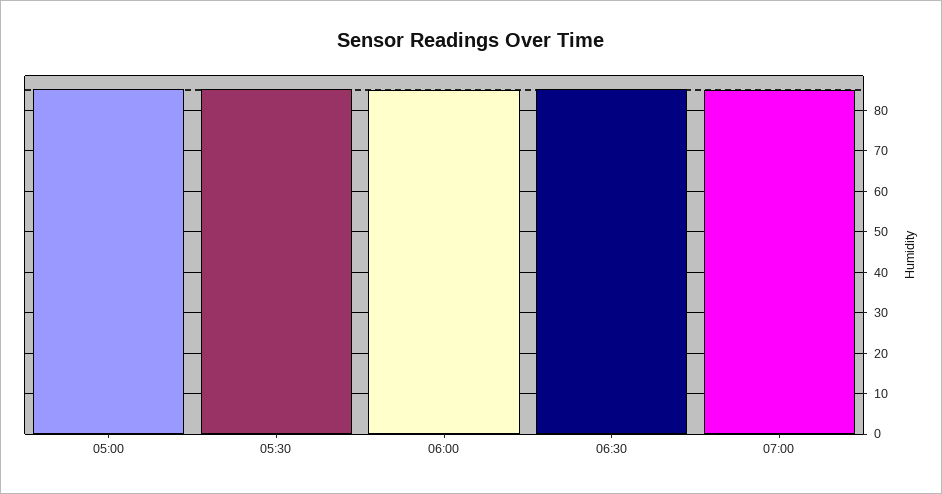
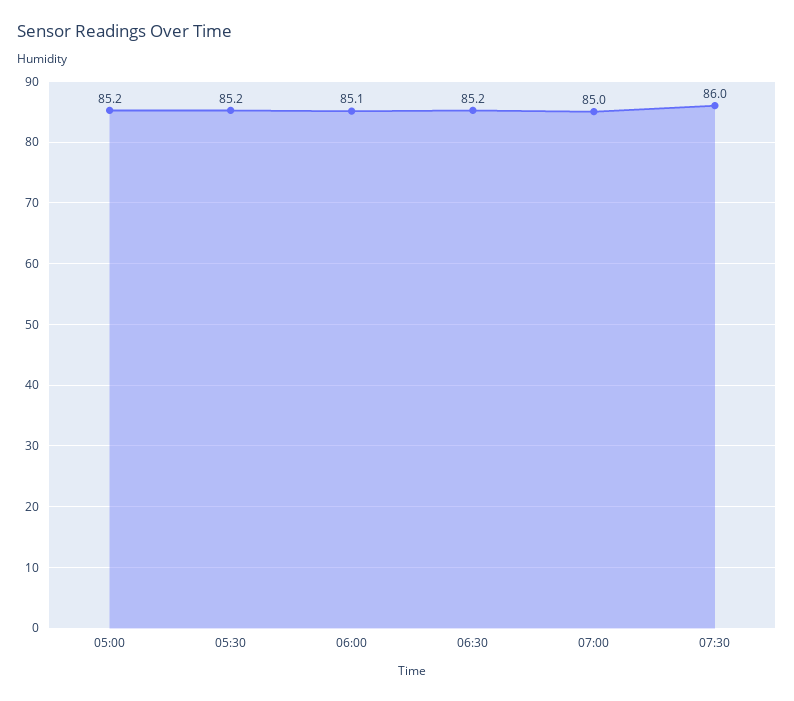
07:30: none -> 86

